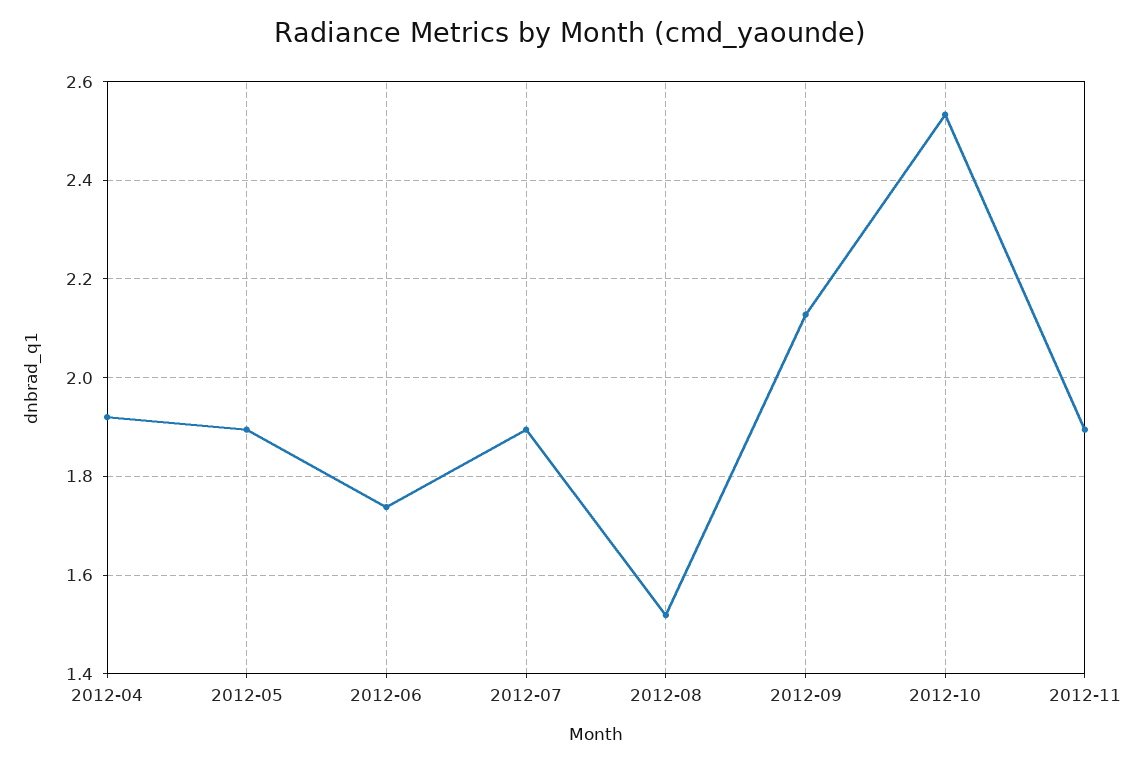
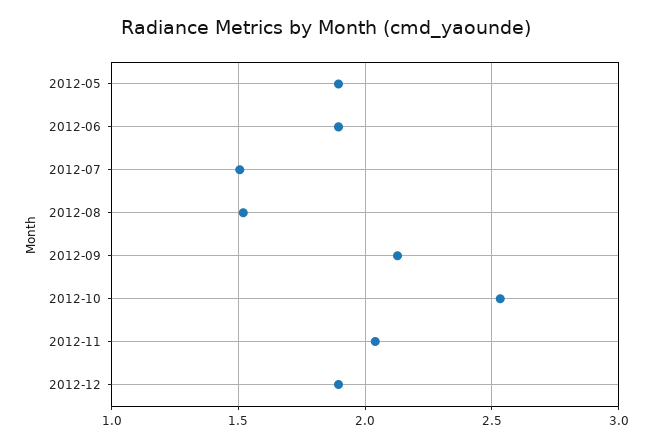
2012-04: 1.92 -> none
2012-06: 1.74 -> 1.9
2012-07: 1.9 -> 1.5
2012-11: 1.9 -> 2.05
2012-12: none -> 1.9

